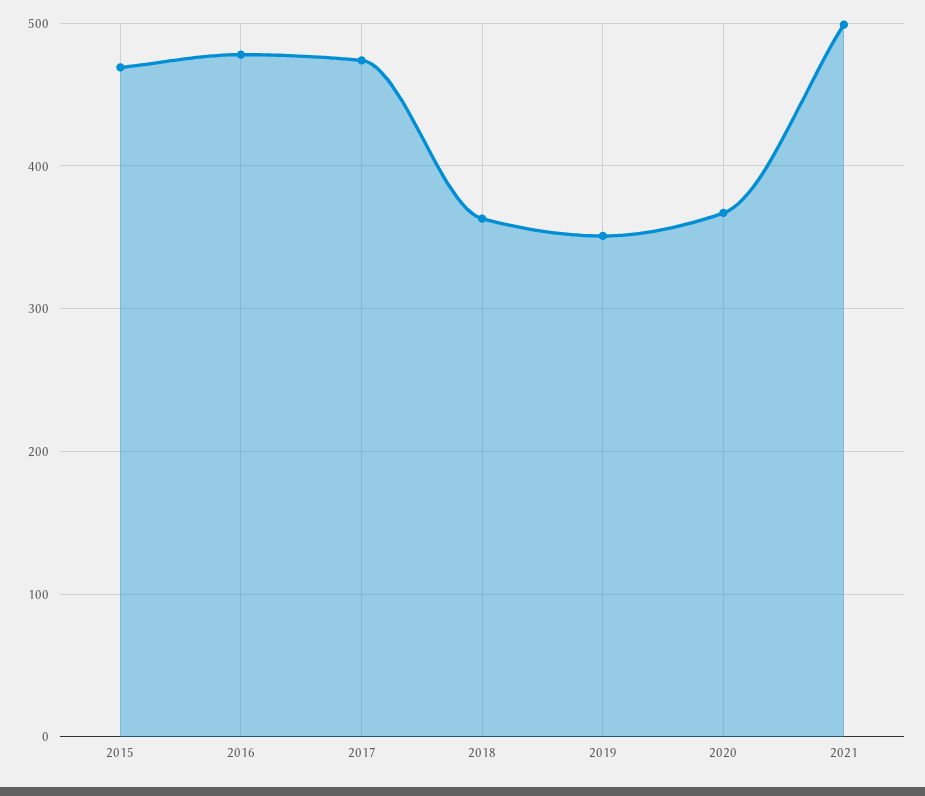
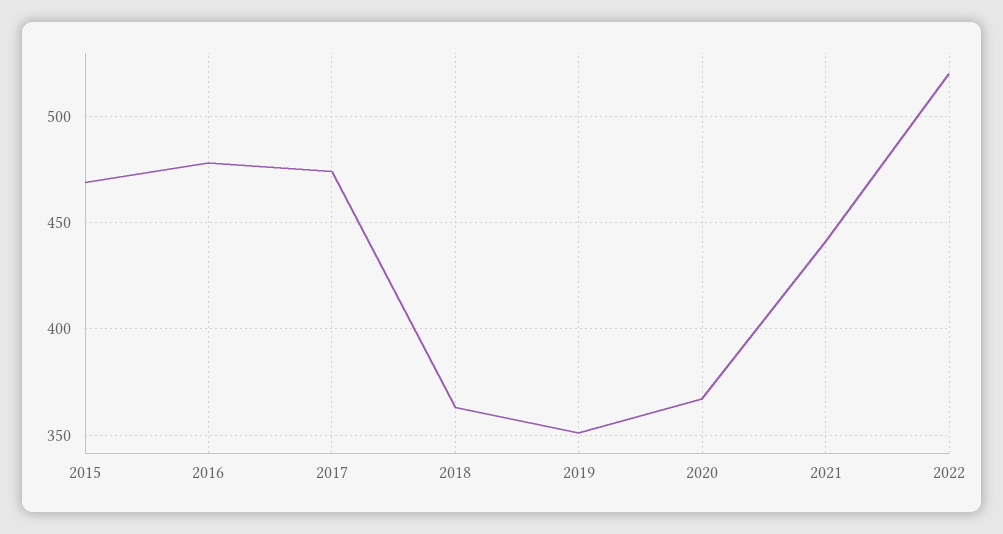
2021: 500 -> 440
2022: none -> 520

